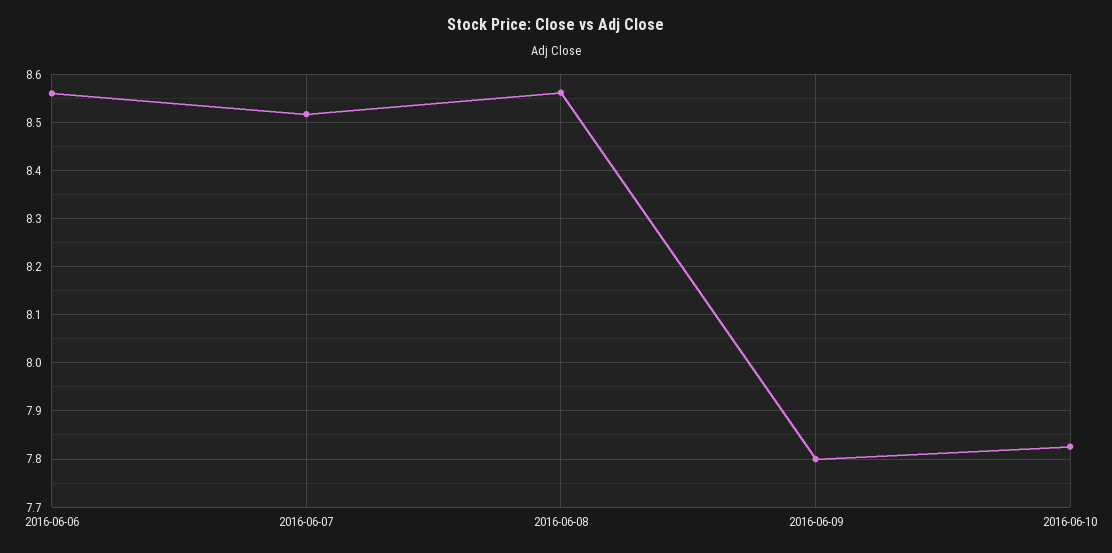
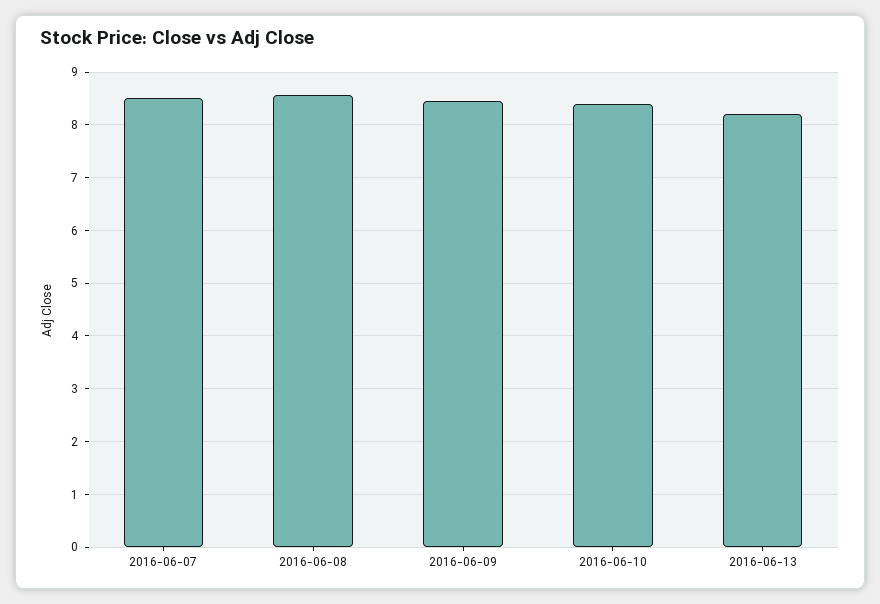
2016-06-06: 8.56 -> none
2016-06-09: 7.8 -> 8.4
2016-06-10: 7.82 -> 8.4
2016-06-13: none -> 8.2

